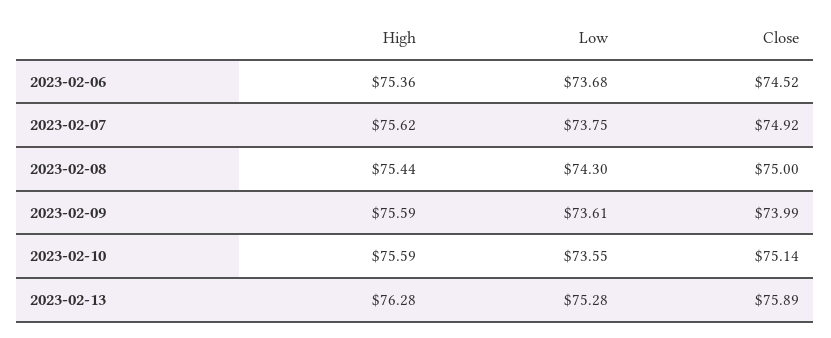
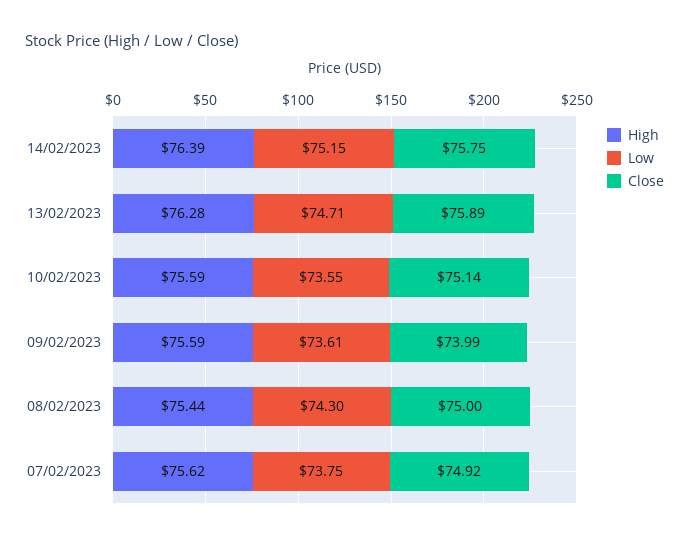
High, 2023-02-06: 75.36 -> none
Low, 2023-02-06: 73.68 -> none
Close, 2023-02-06: 74.52 -> none
Low, 2023-02-13: 75.28 -> 74.71
High, 14/02/2023: none -> 76.39
Low, 14/02/2023: none -> 75.15
Close, 14/02/2023: none -> 75.75

